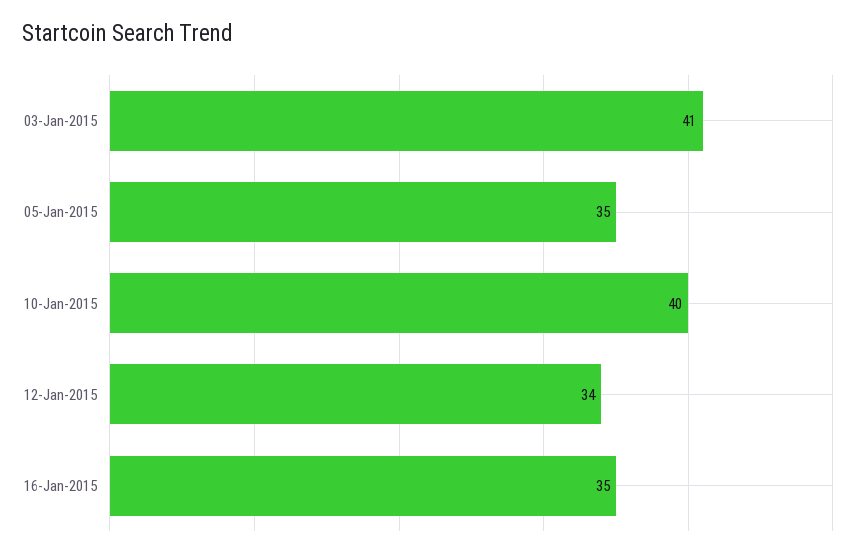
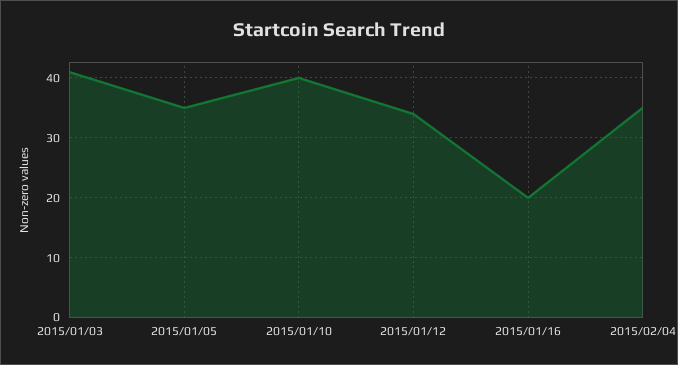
16-Jan-2015: 35 -> 20
2015/02/04: none -> 35

